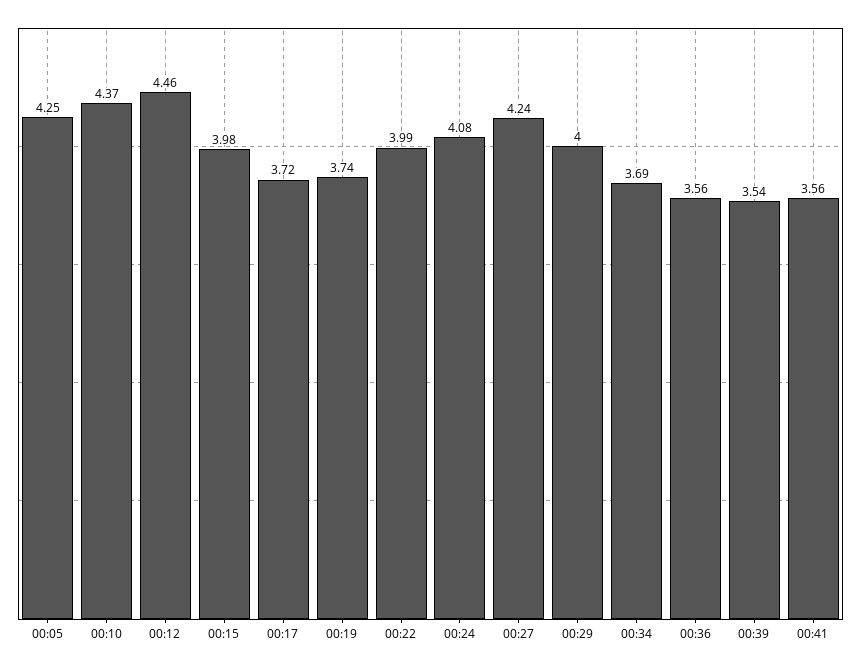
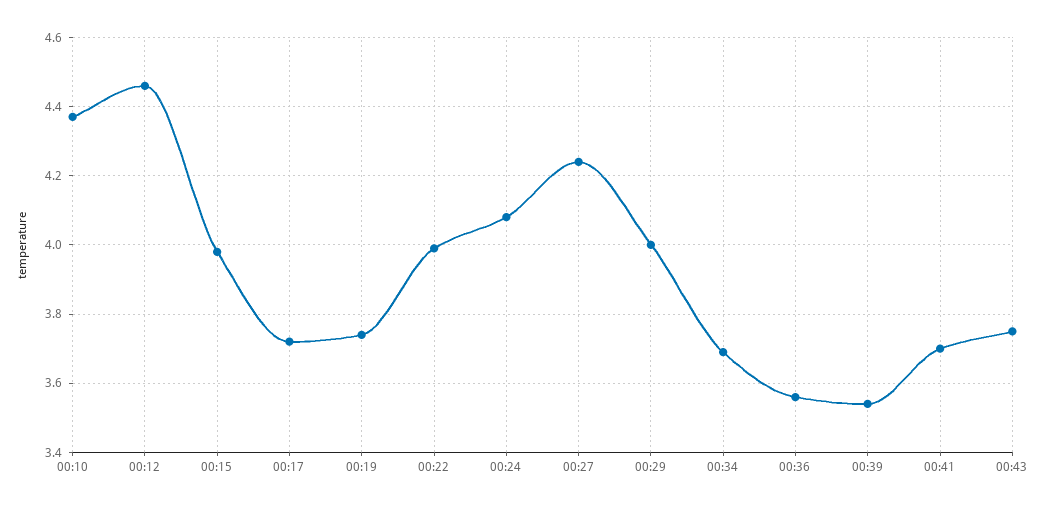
00:05: 4.25 -> none
00:41: 3.56 -> 3.7
00:43: none -> 3.75

